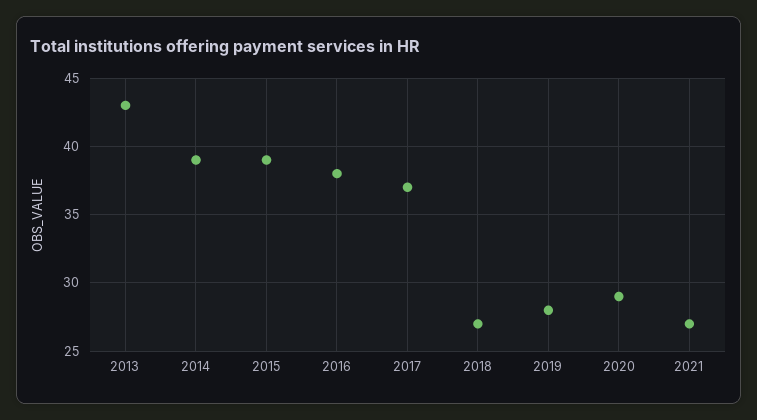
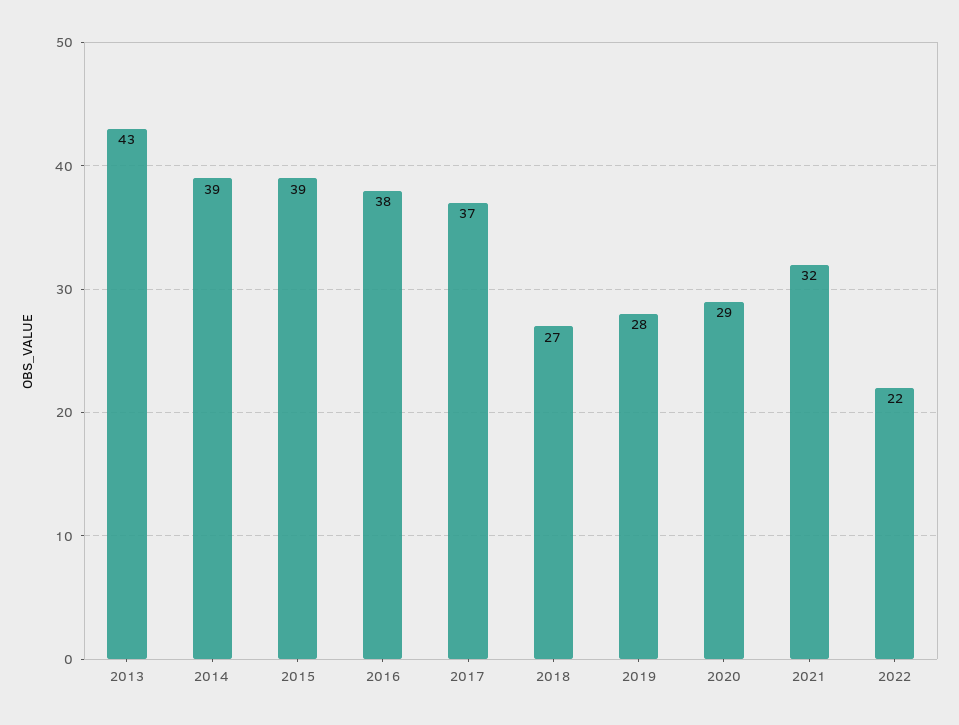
2021: 27 -> 32
2022: none -> 22

